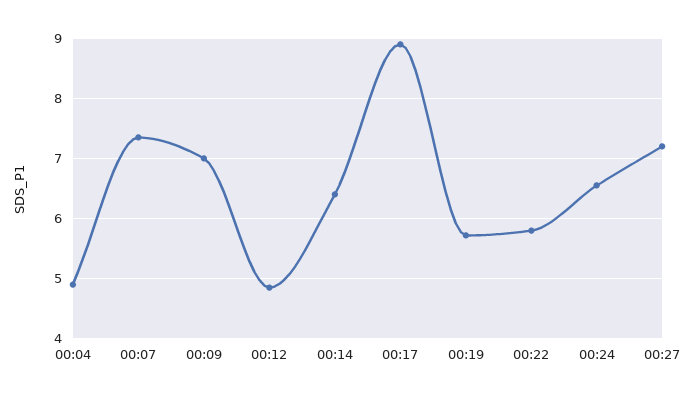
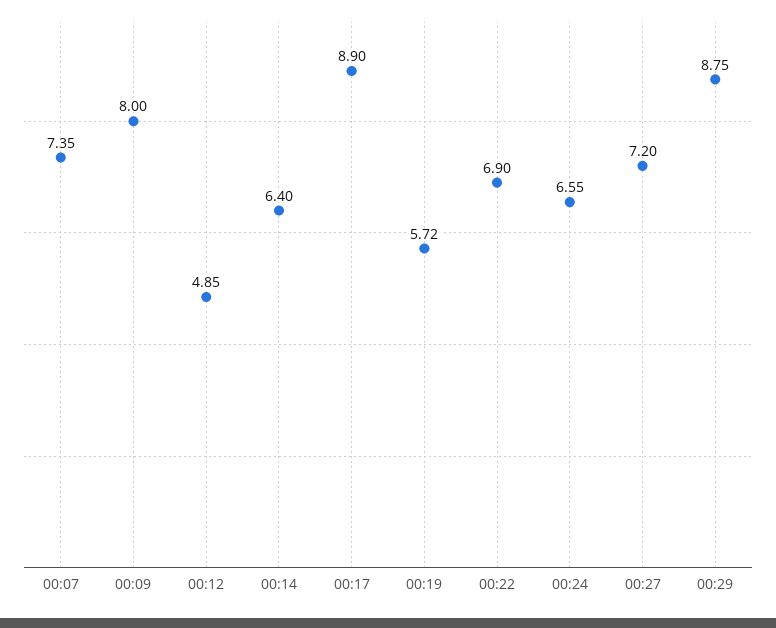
00:04: 4.9 -> none
00:09: 7 -> 8
00:22: 5.8 -> 6.9
00:29: none -> 8.75

